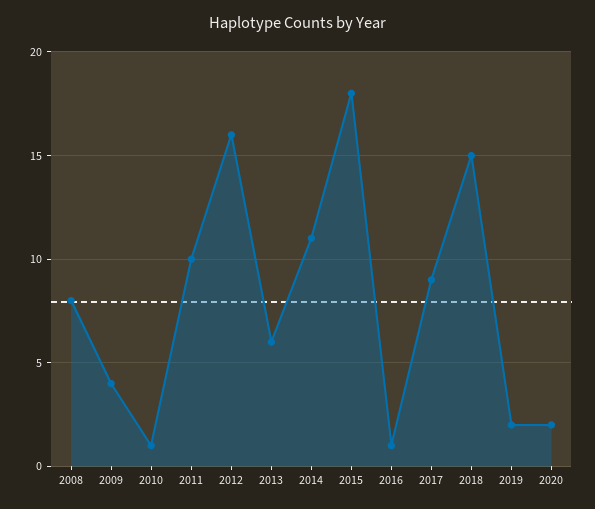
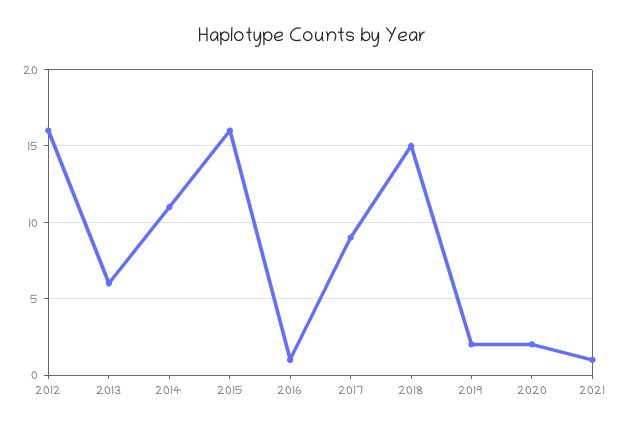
2008: 8 -> none
2009: 4 -> none
2010: 1 -> none
2011: 10 -> none
2015: 18 -> 16
2021: none -> 1

